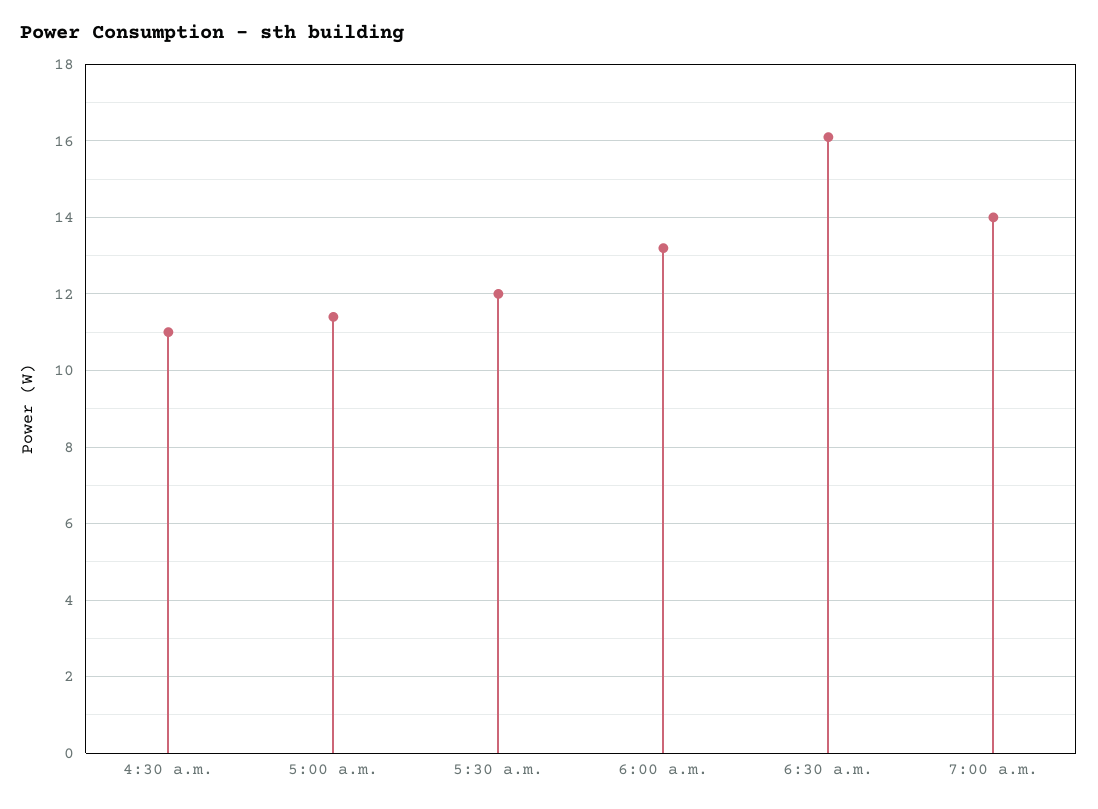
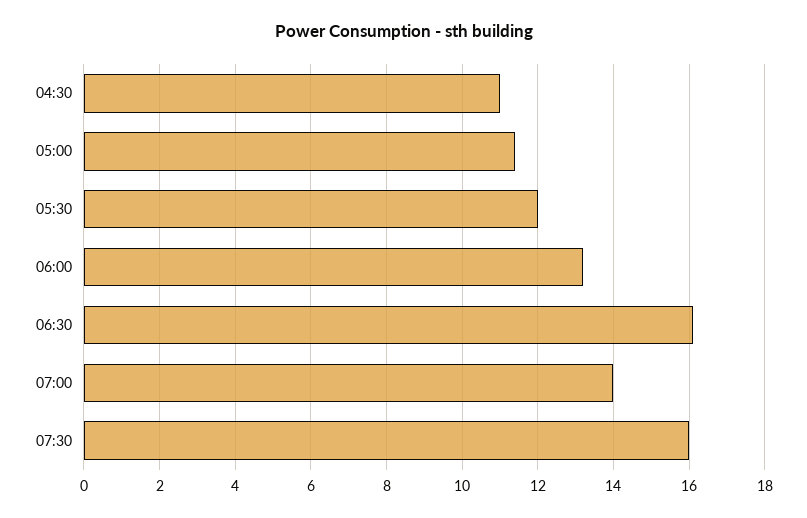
07:30: none -> 16

